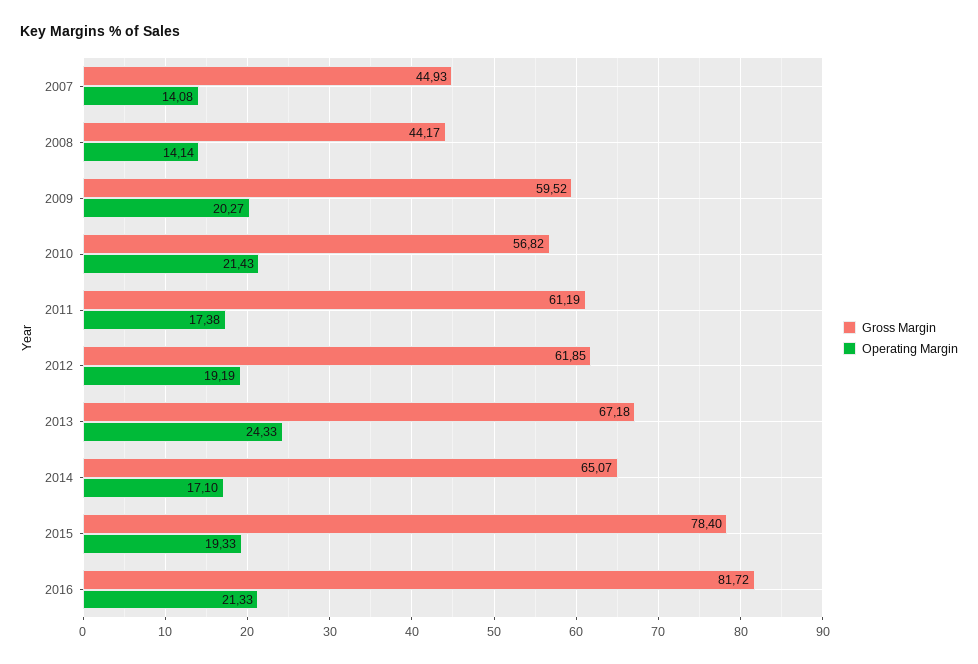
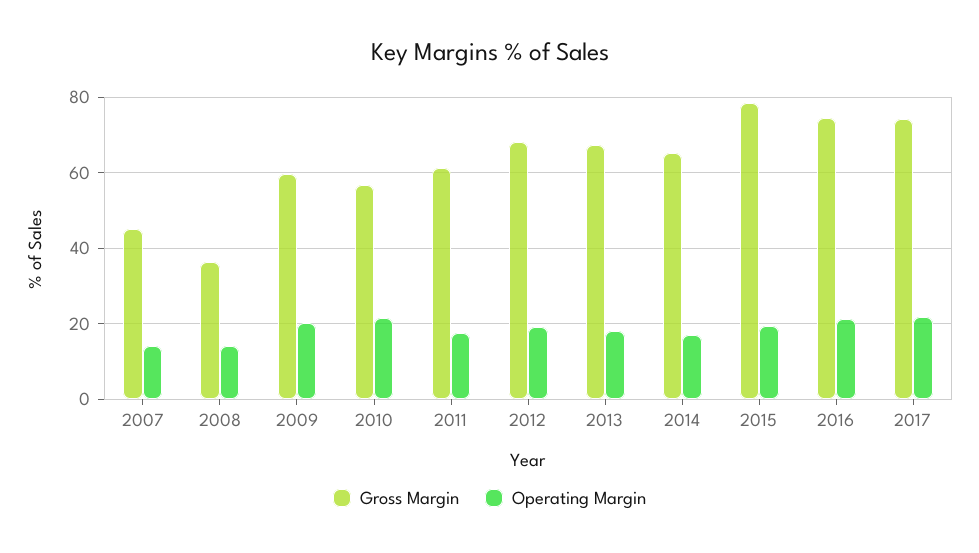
Gross Margin, 2008: 44.17 -> 36
Gross Margin, 2012: 61.85 -> 68
Operating Margin, 2013: 24.33 -> 18
Gross Margin, 2016: 81.72 -> 74
Gross Margin, 2017: none -> 74
Operating Margin, 2017: none -> 22

